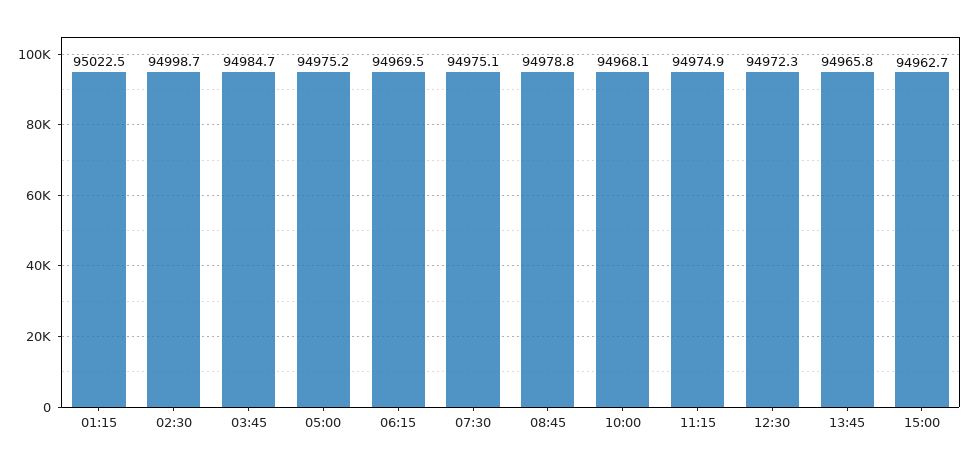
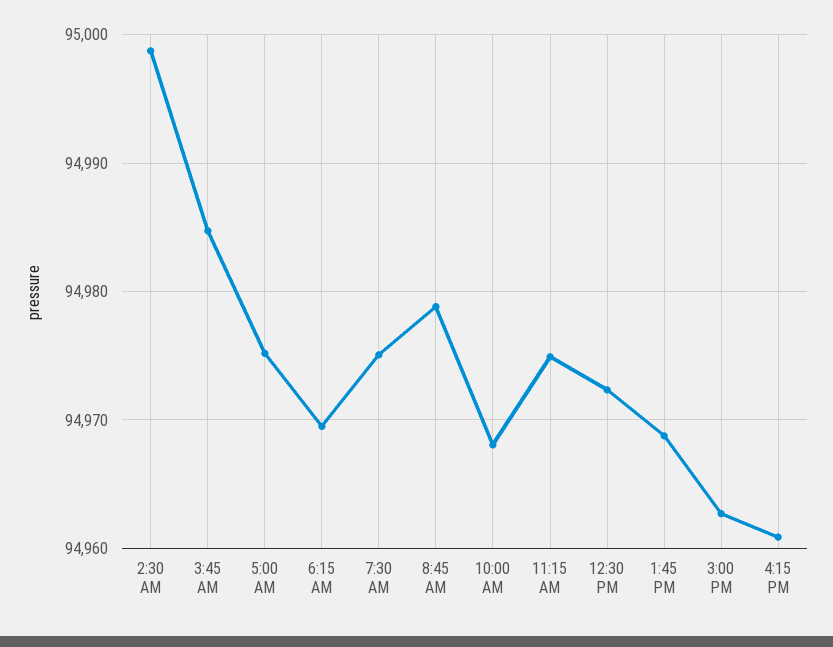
01:15: 95022.5 -> none
13:45: 94965.8 -> 94969
4:15 PM: none -> 94961

